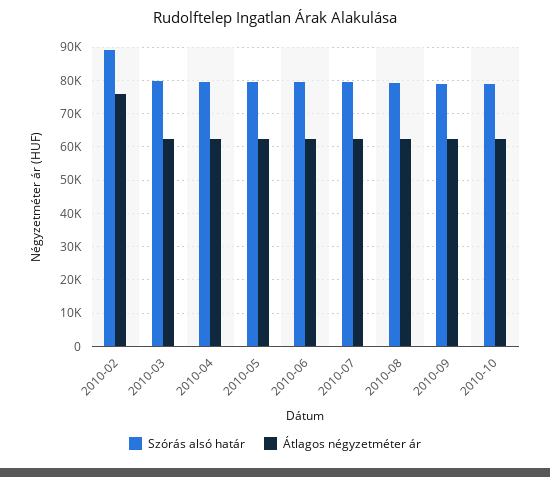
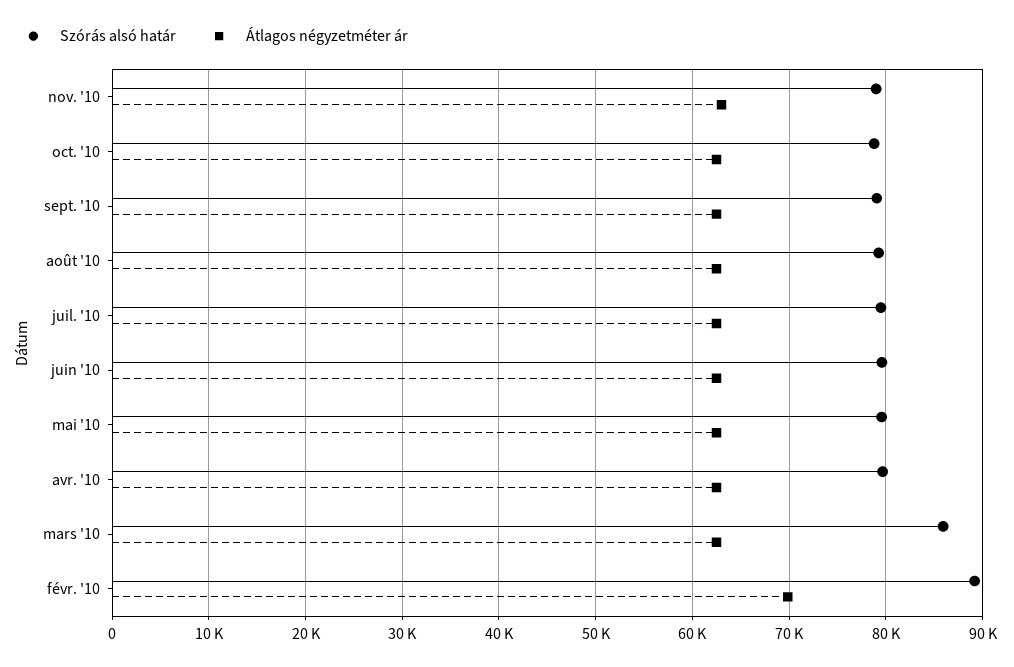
Átlagos négyzetméter ár, 2010-02: 76000 -> 70000
Szórás alsó határ, 2010-03: 80000 -> 86000
Szórás alsó határ, nov. '10: none -> 79000
Átlagos négyzetméter ár, nov. '10: none -> 63000

